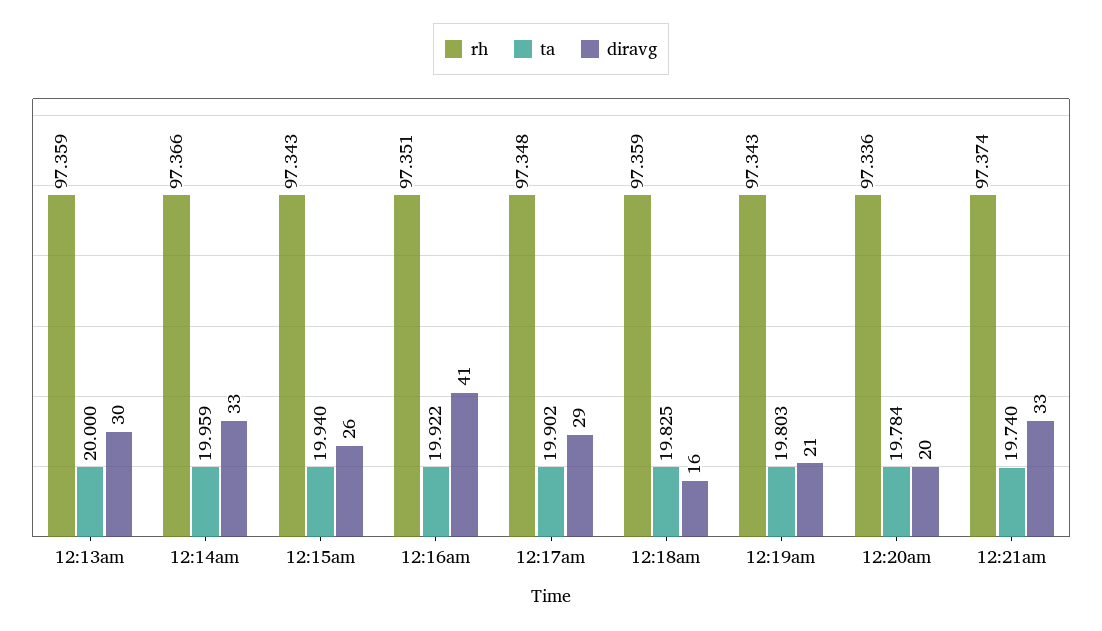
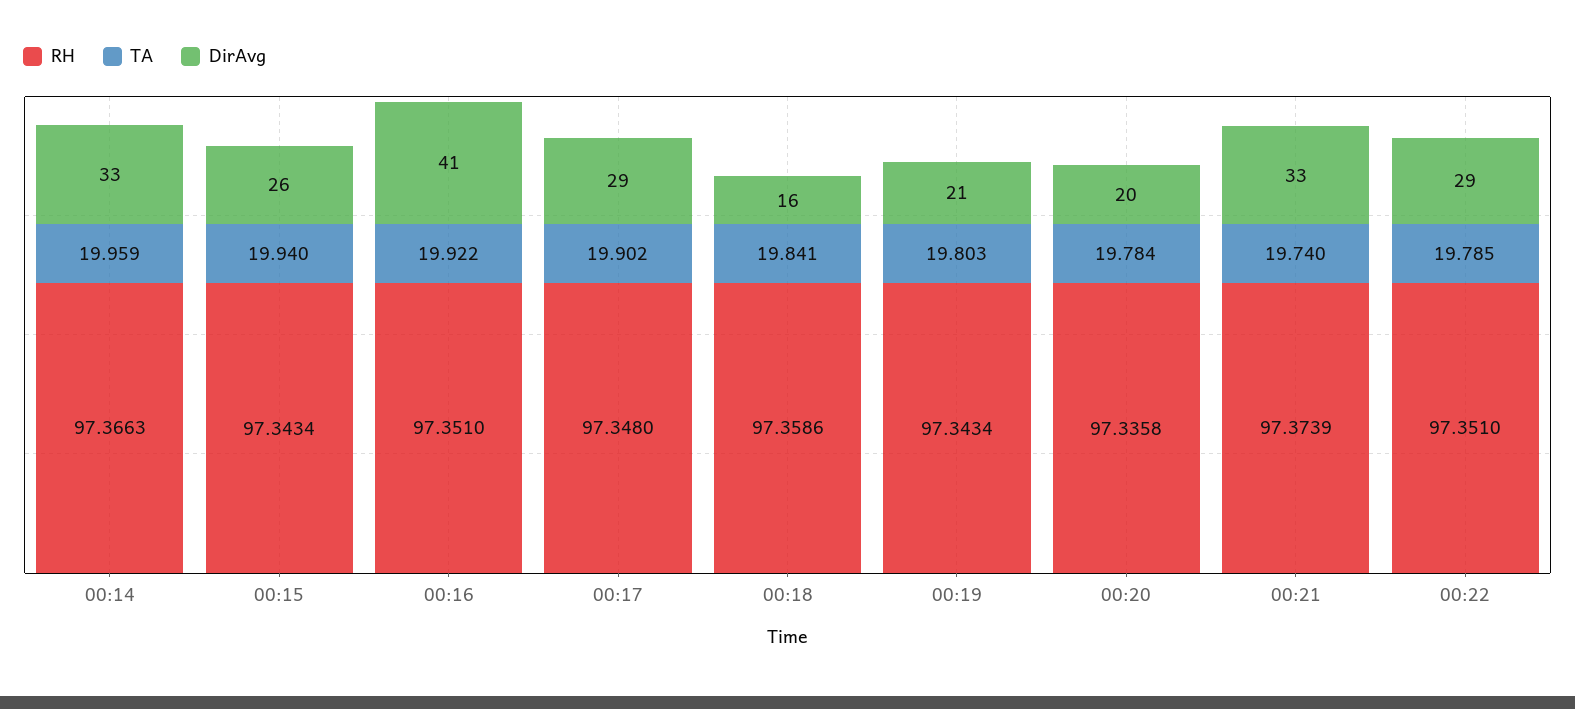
rh, 12:13am: 97.359 -> none
ta, 12:13am: 20 -> none
diravg, 12:13am: 30 -> none
ta, 12:18am: 19.825 -> 19.841
rh, 00:22: none -> 97.351
ta, 00:22: none -> 19.785
diravg, 00:22: none -> 29

